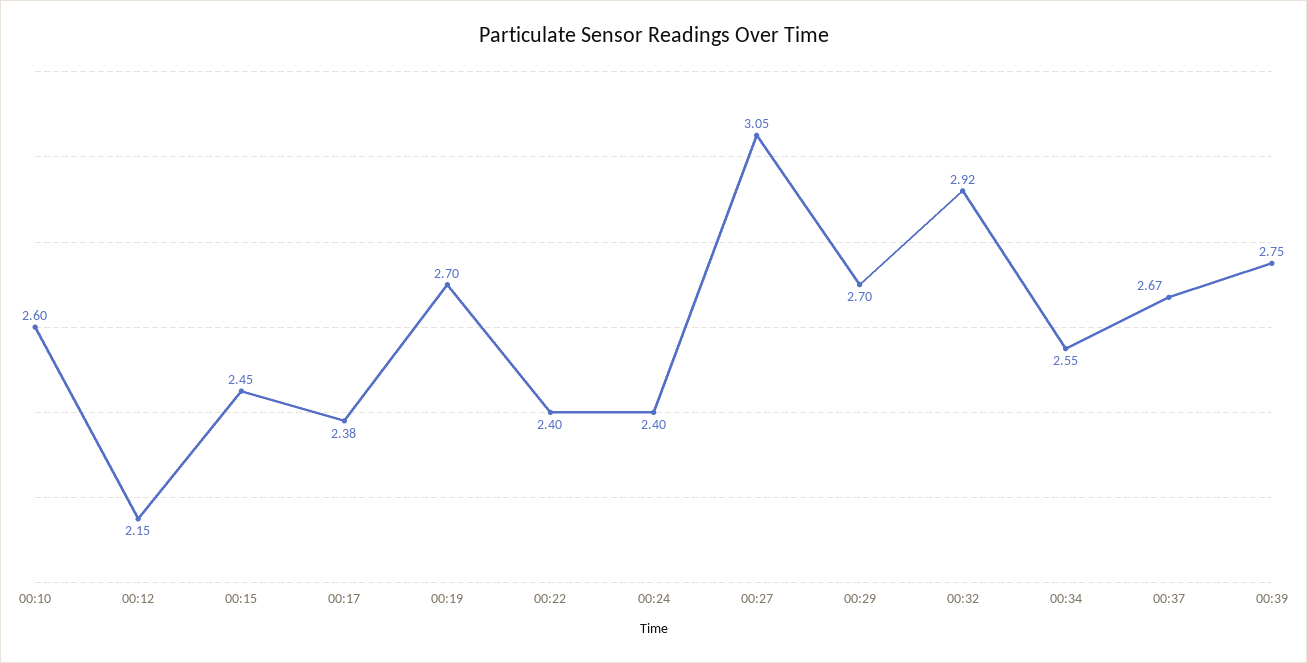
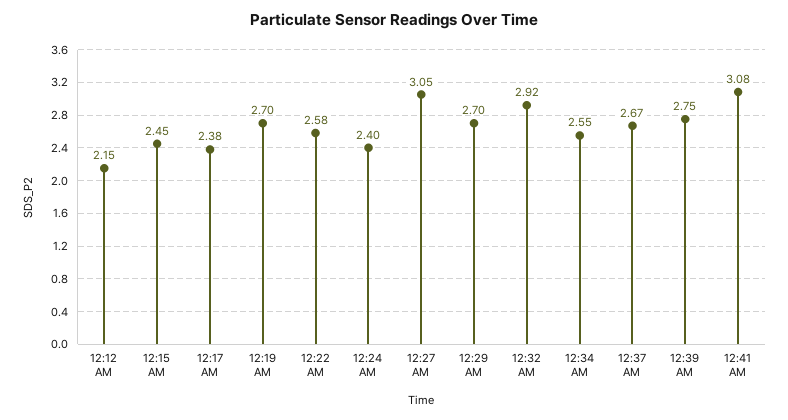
00:10: 2.6 -> none
00:22: 2.4 -> 2.58
12:41 AM: none -> 3.08

